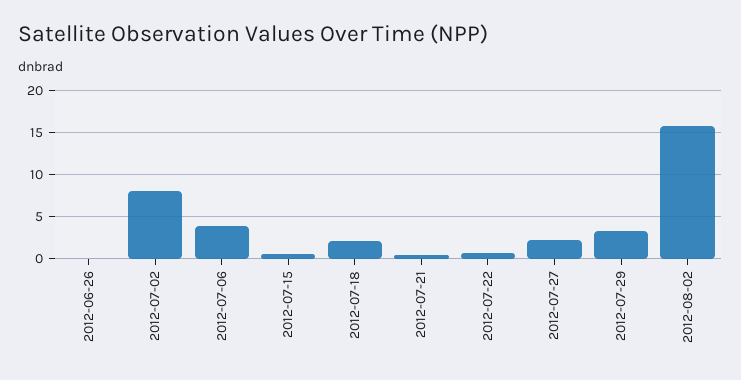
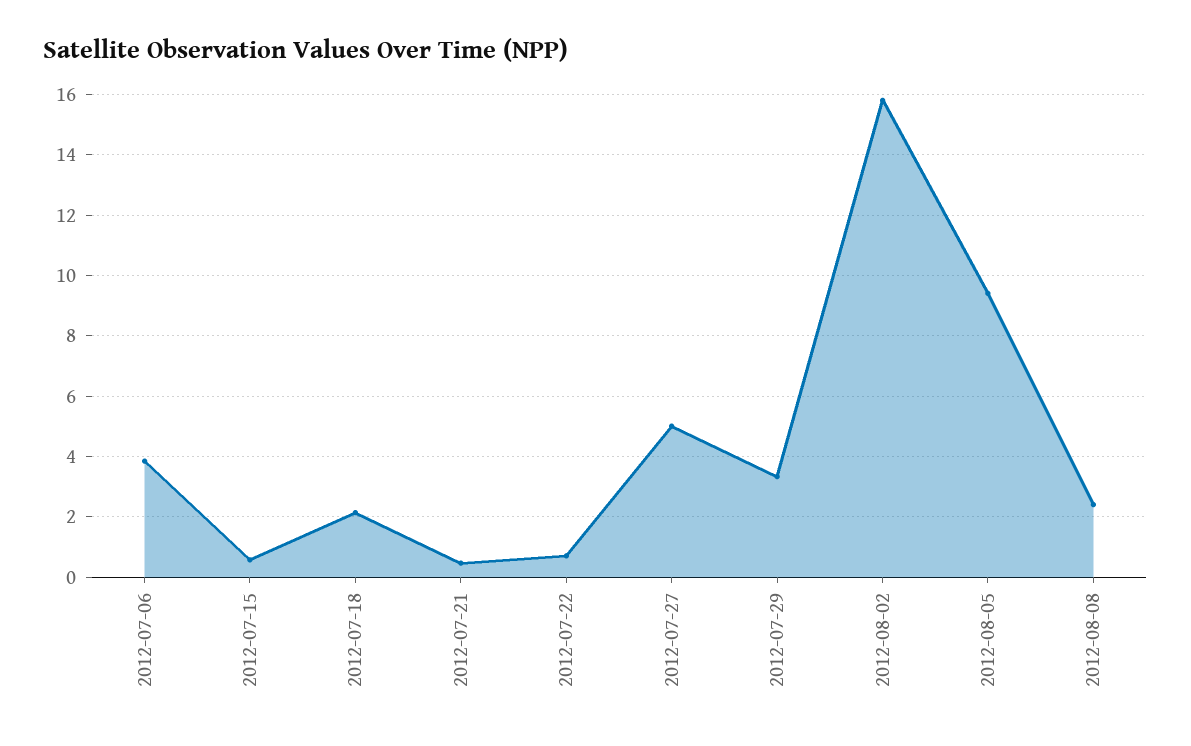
2012-06-26: 0 -> none
2012-07-02: 8 -> none
2012-07-27: 2 -> 5
2012-08-05: none -> 9.4
2012-08-08: none -> 2.4

